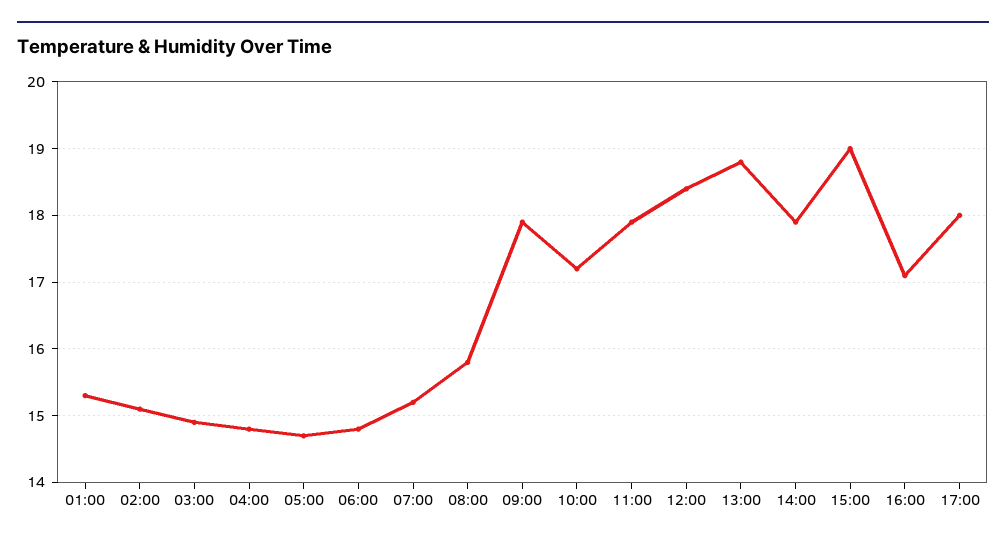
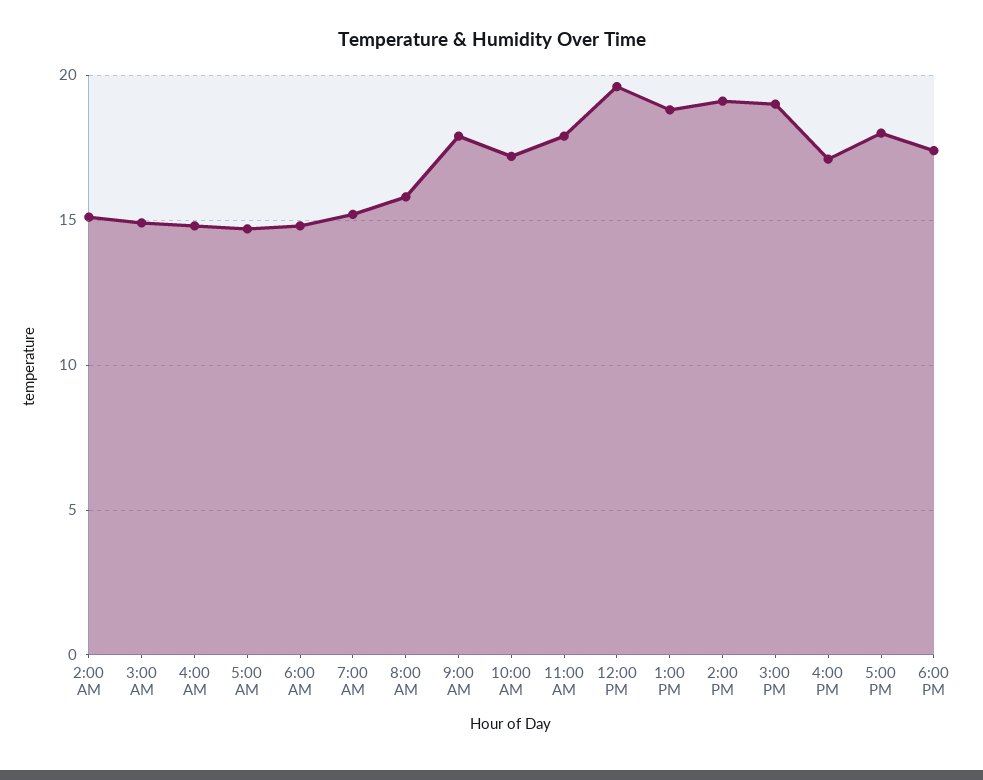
01:00: 15.3 -> none
12:00: 18.4 -> 19.5
14:00: 17.9 -> 19
6:00 PM: none -> 17.5

